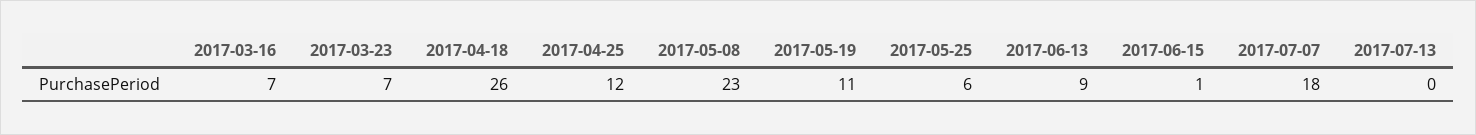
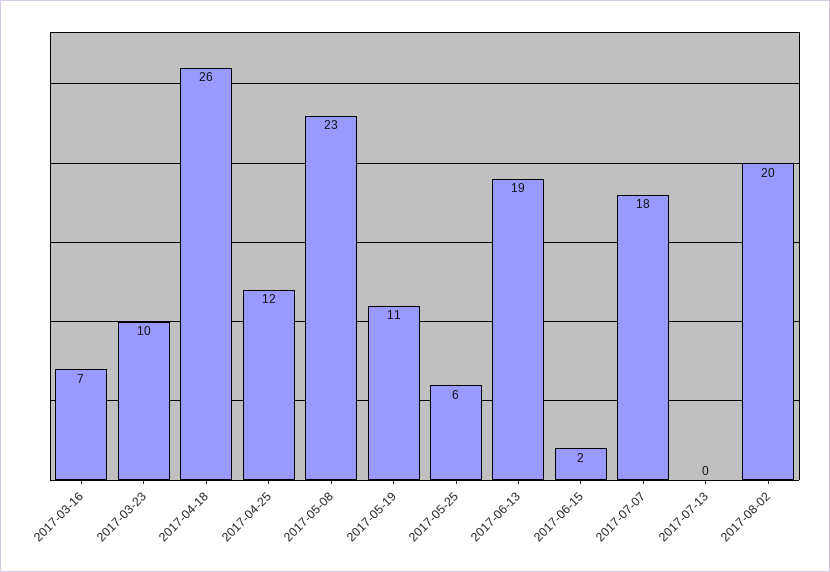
2017-03-23: 7 -> 10
2017-06-13: 9 -> 19
2017-06-15: 1 -> 2
2017-08-02: none -> 20

